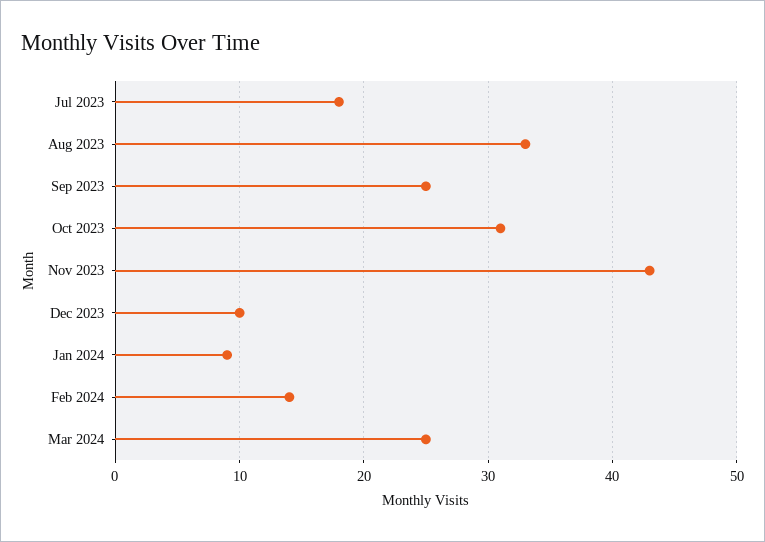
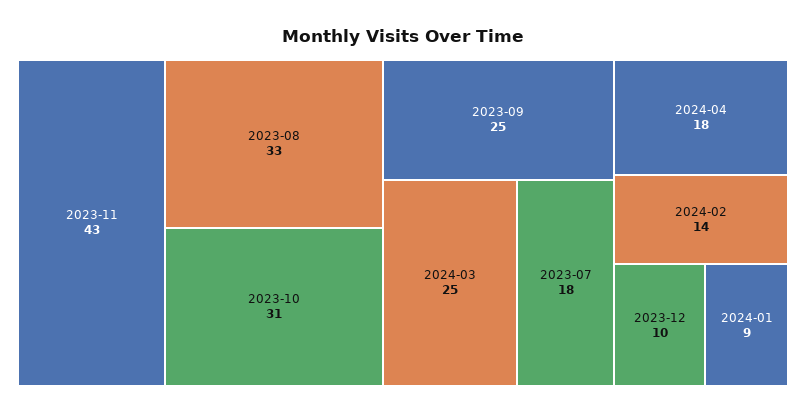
2024-04: none -> 18

